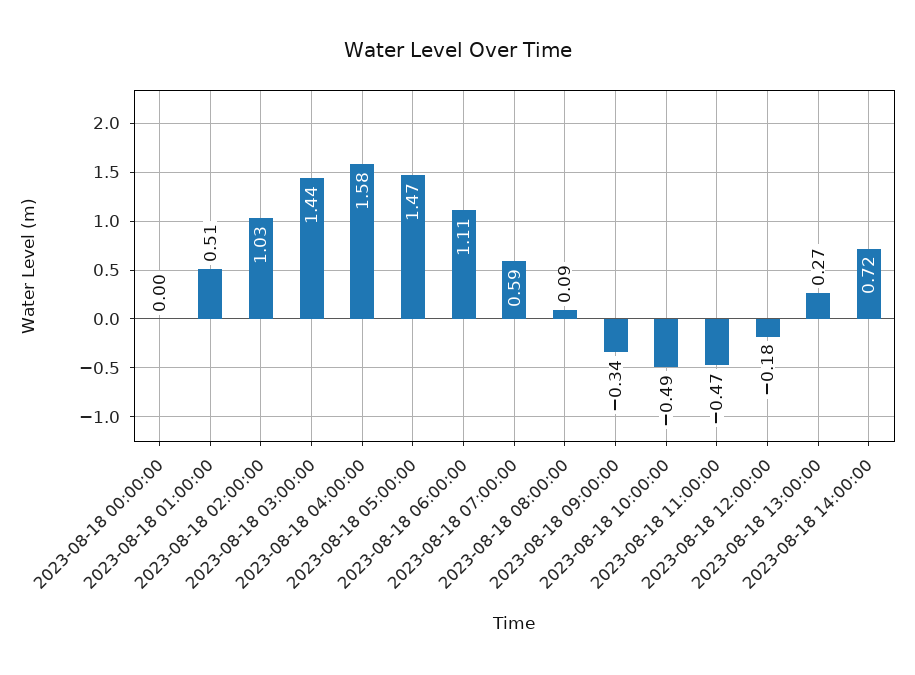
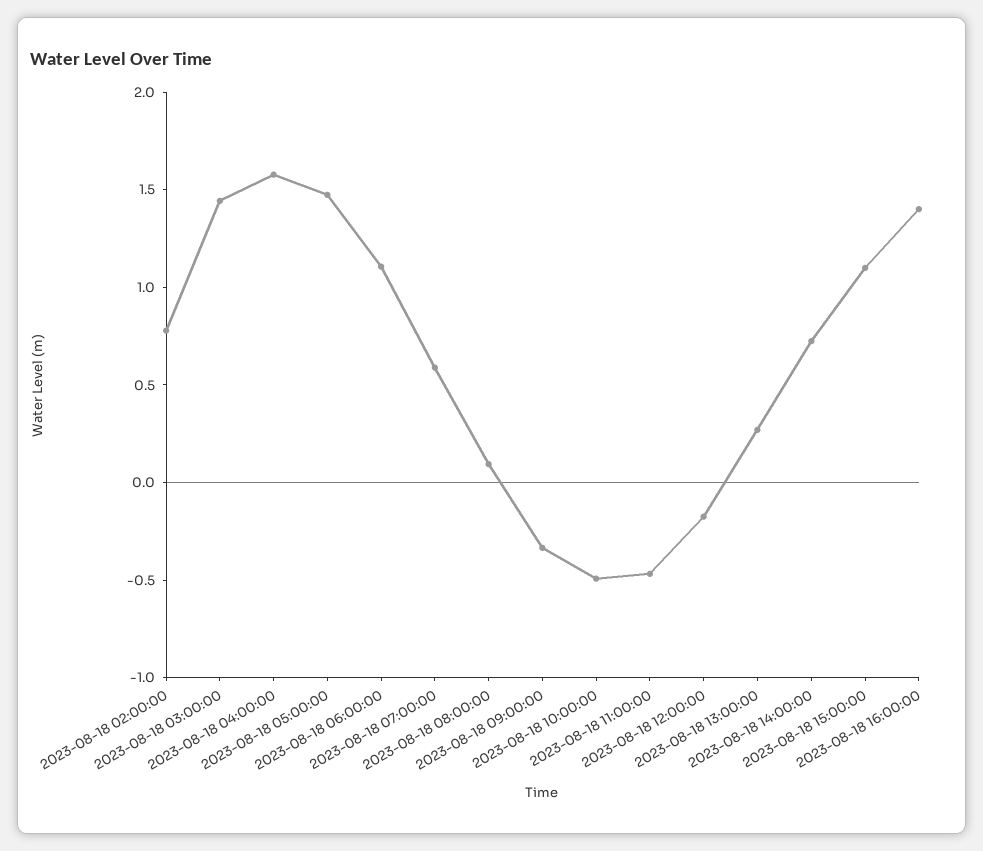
2023-08-18 00:00:00: 0 -> none
2023-08-18 01:00:00: 0.51 -> none
2023-08-18 02:00:00: 1.03 -> 0.8
2023-08-18 15:00:00: none -> 1.1
2023-08-18 16:00:00: none -> 1.4

